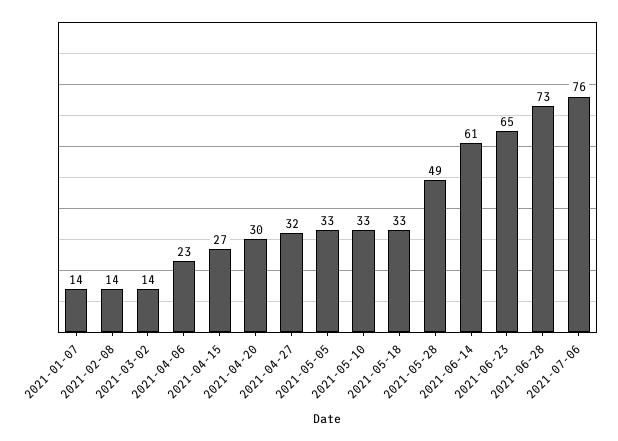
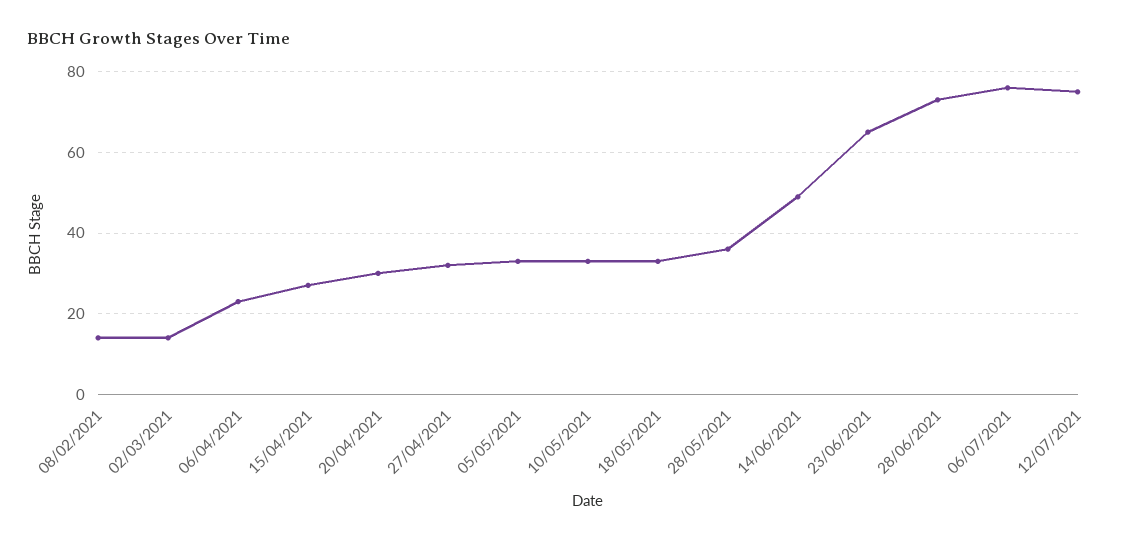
2021-01-07: 14 -> none
2021-05-28: 49 -> 35
2021-06-14: 61 -> 50
12/07/2021: none -> 75

